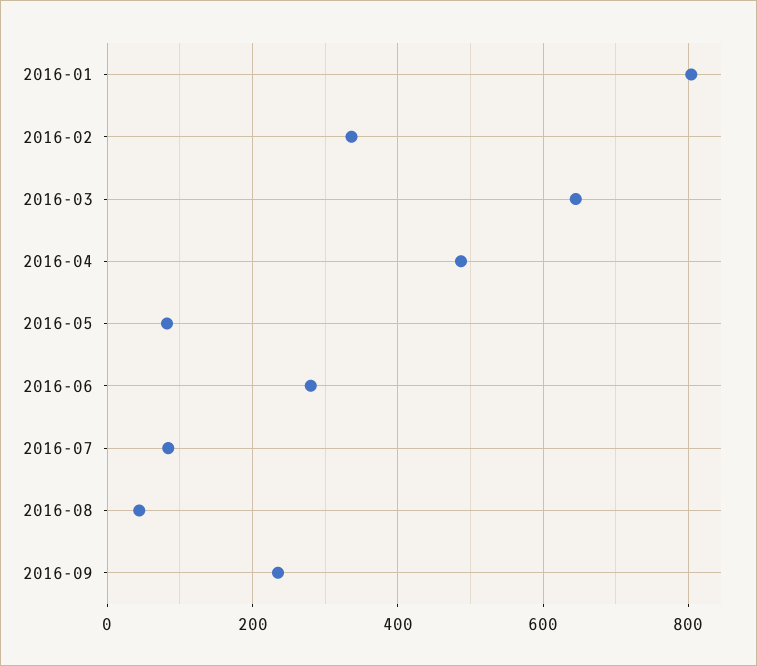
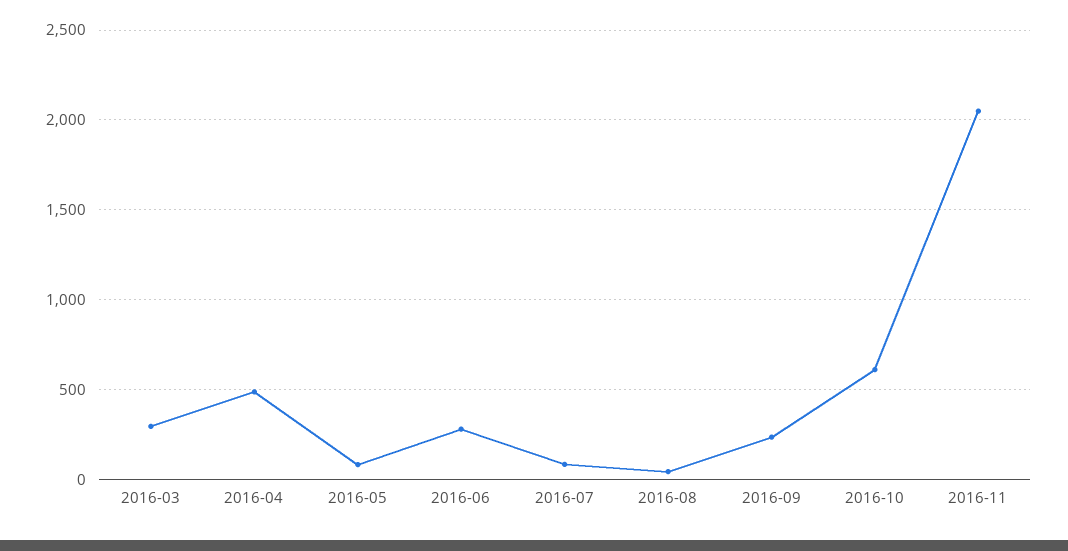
2016-01: 800 -> none
2016-02: 340 -> none
2016-03: 640 -> 300
2016-10: none -> 600
2016-11: none -> 2050

